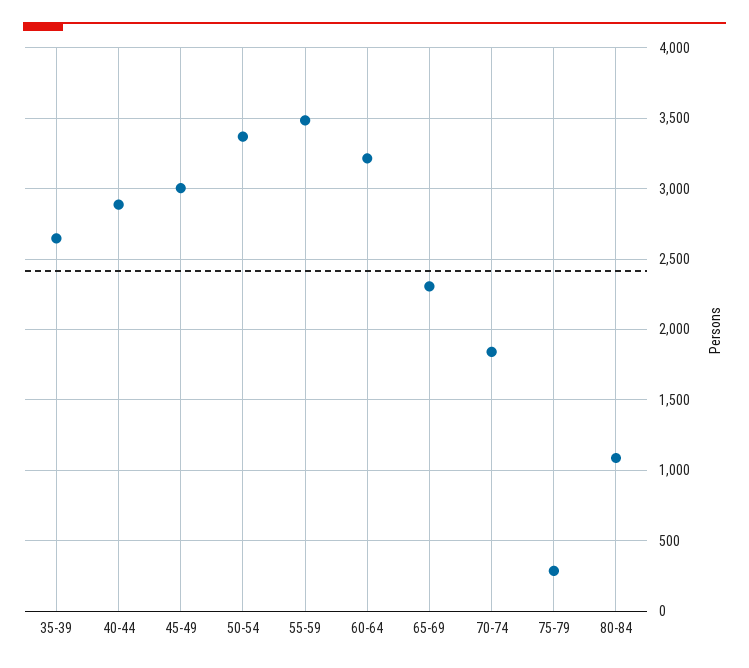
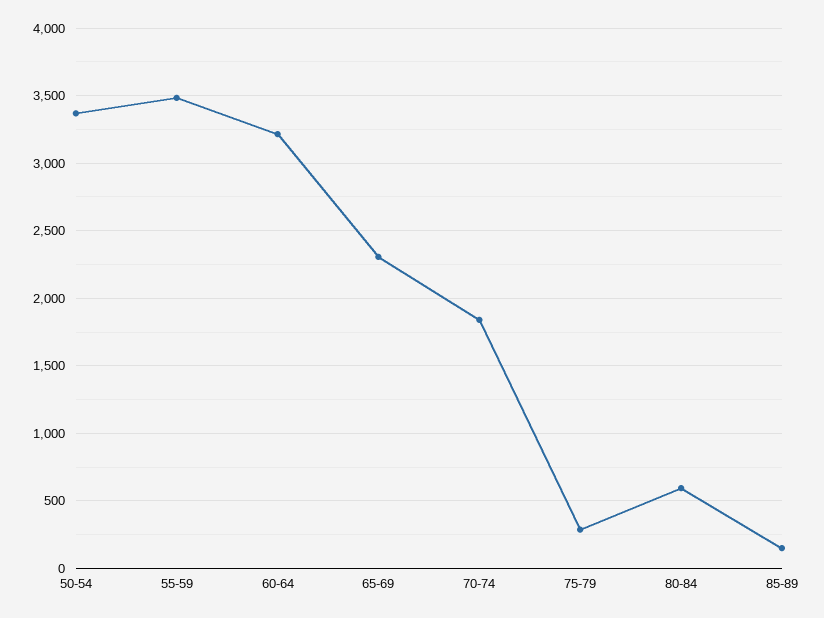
35-39: 2650 -> none
40-44: 2900 -> none
45-49: 3000 -> none
80-84: 1100 -> 600
85-89: none -> 150

